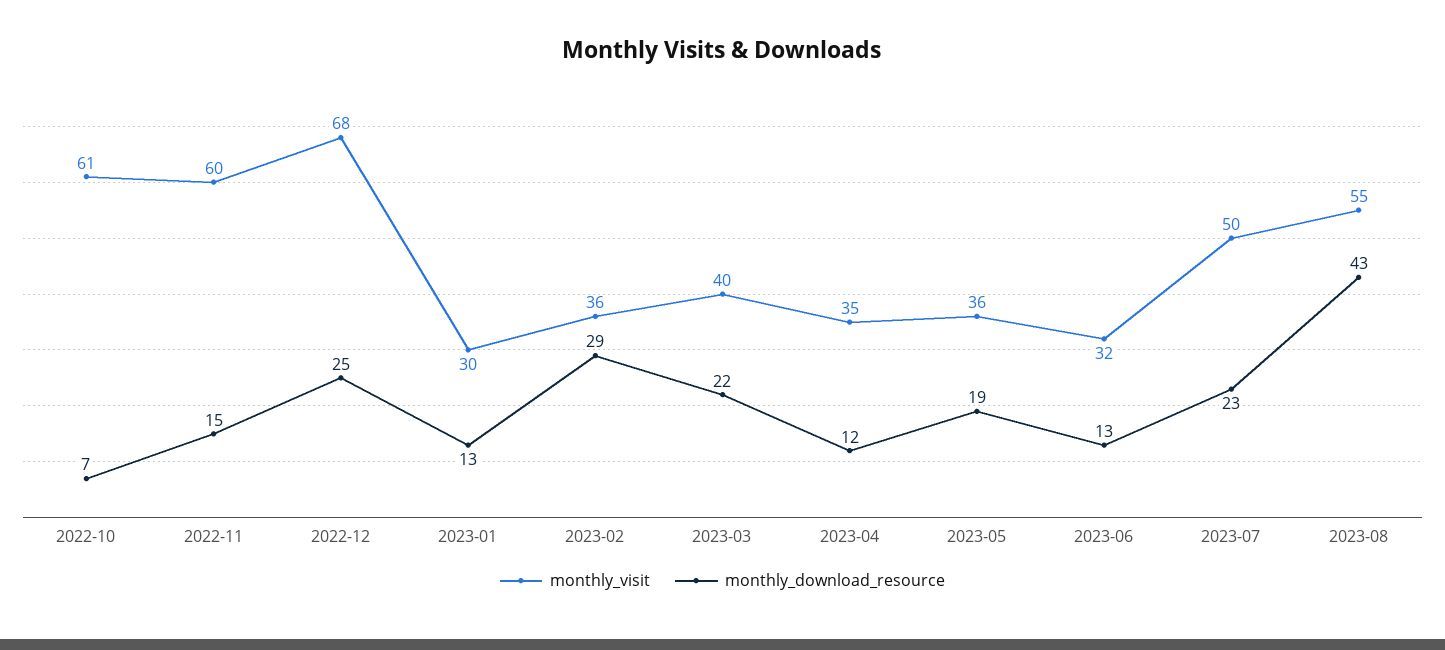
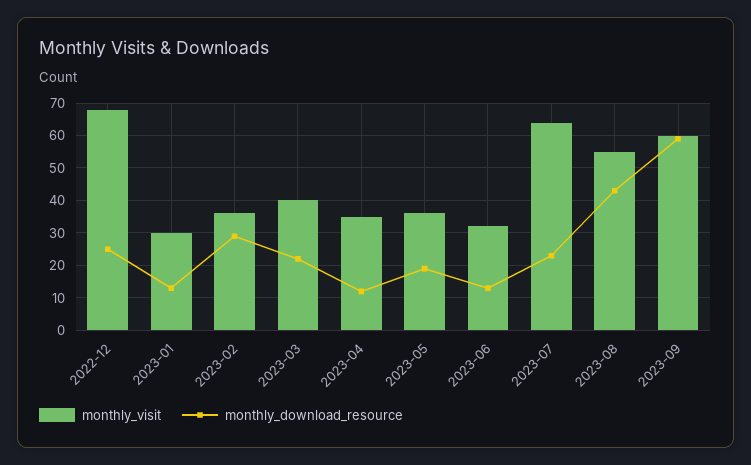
monthly_visit, 2022-10: 61 -> none
monthly_download_resource, 2022-10: 7 -> none
monthly_visit, 2022-11: 60 -> none
monthly_download_resource, 2022-11: 15 -> none
monthly_visit, 2023-07: 50 -> 65
monthly_visit, 2023-09: none -> 60
monthly_download_resource, 2023-09: none -> 60

